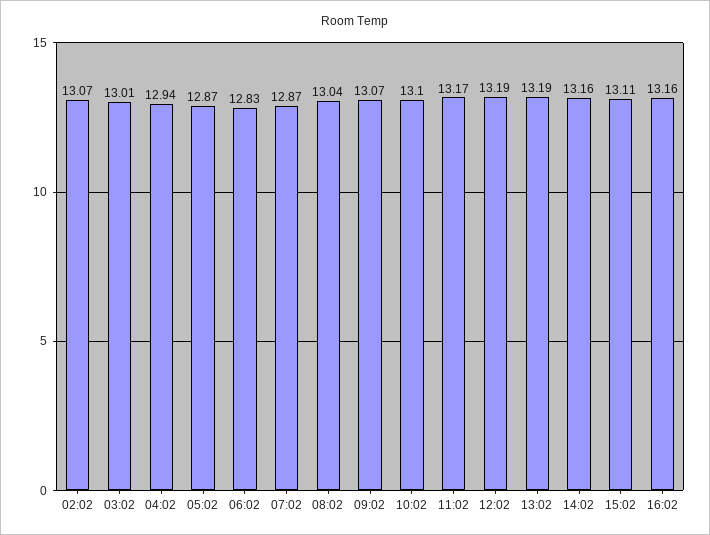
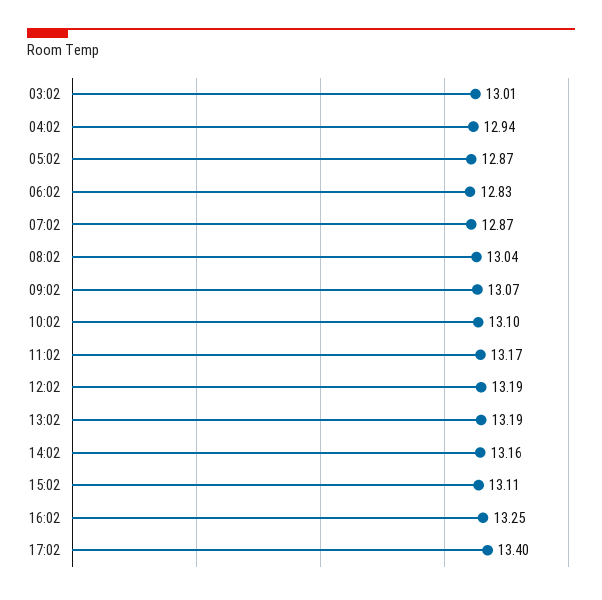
02:02: 13.07 -> none
16:02: 13.16 -> 13.25
17:02: none -> 13.4

